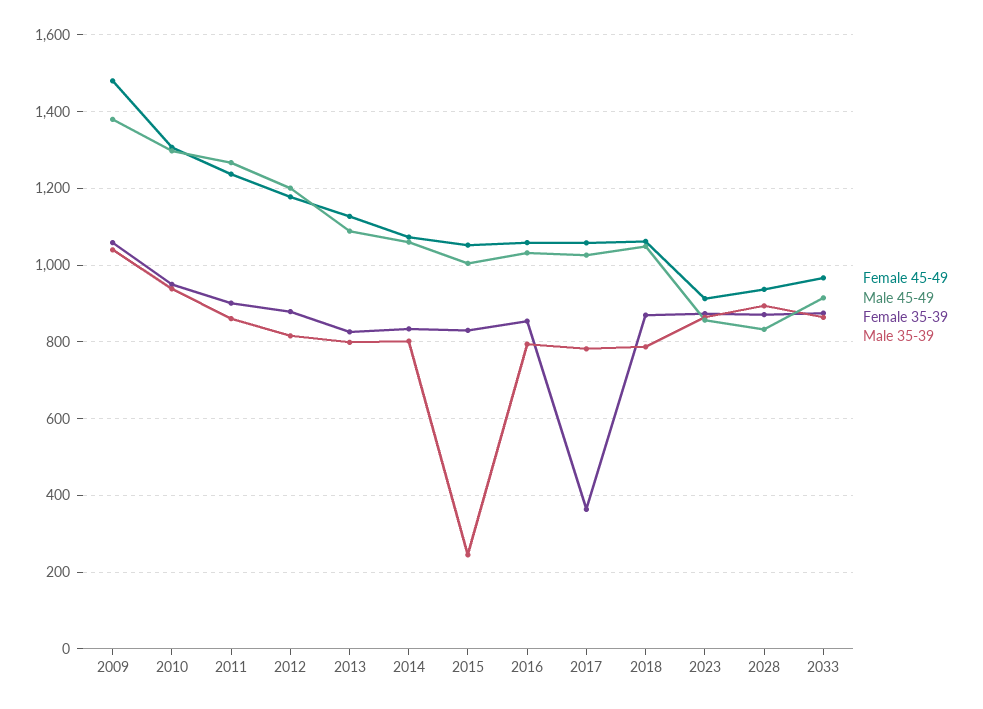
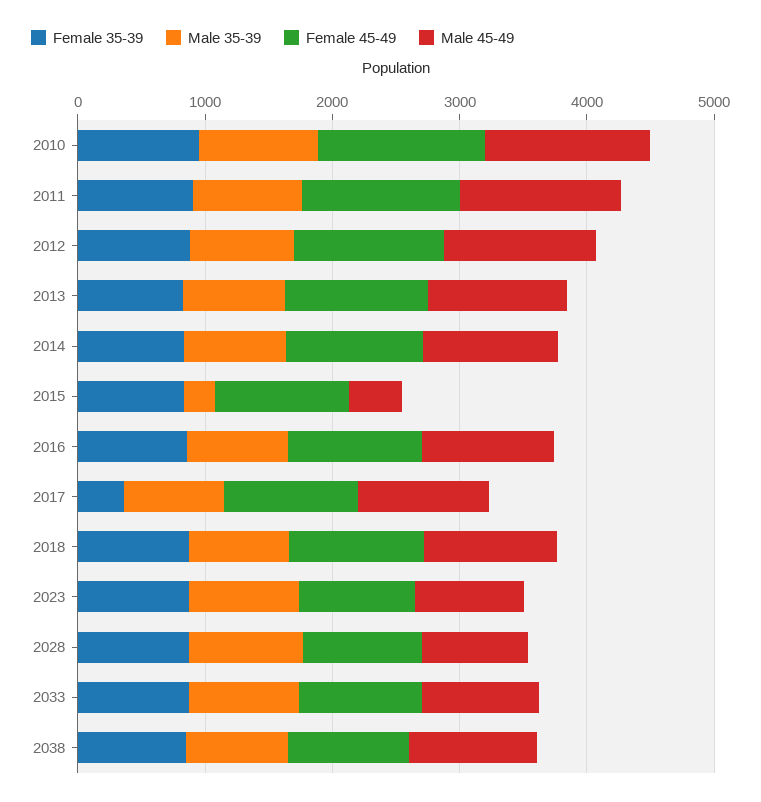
Female 45-49, 2009: 1480 -> none
Male 45-49, 2009: 1380 -> none
Female 35-39, 2009: 1060 -> none
Male 35-39, 2009: 1040 -> none
Male 45-49, 2015: 1000 -> 400
Female 35-39, 2038: none -> 800
Male 35-39, 2038: none -> 800
Female 45-49, 2038: none -> 1000
Male 45-49, 2038: none -> 1000

